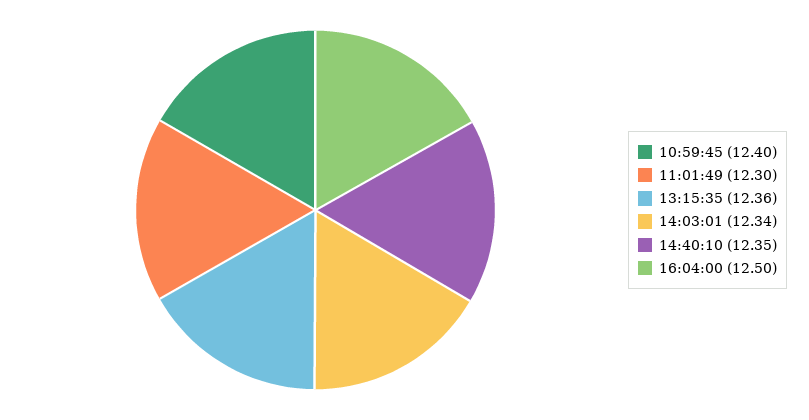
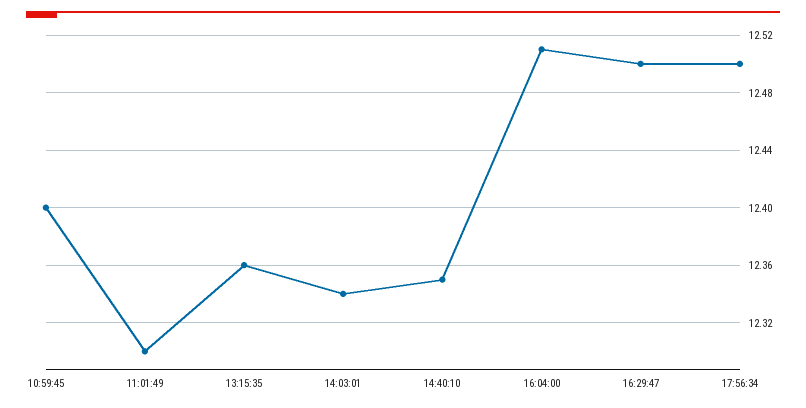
16:04:00: 12.5 -> 12.51
16:29:47: none -> 12.5
17:56:34: none -> 12.5

